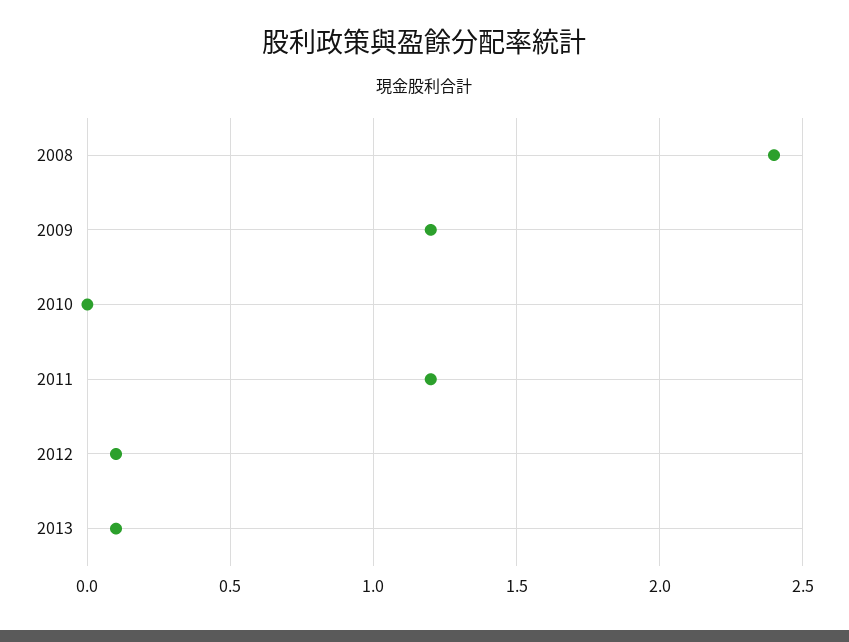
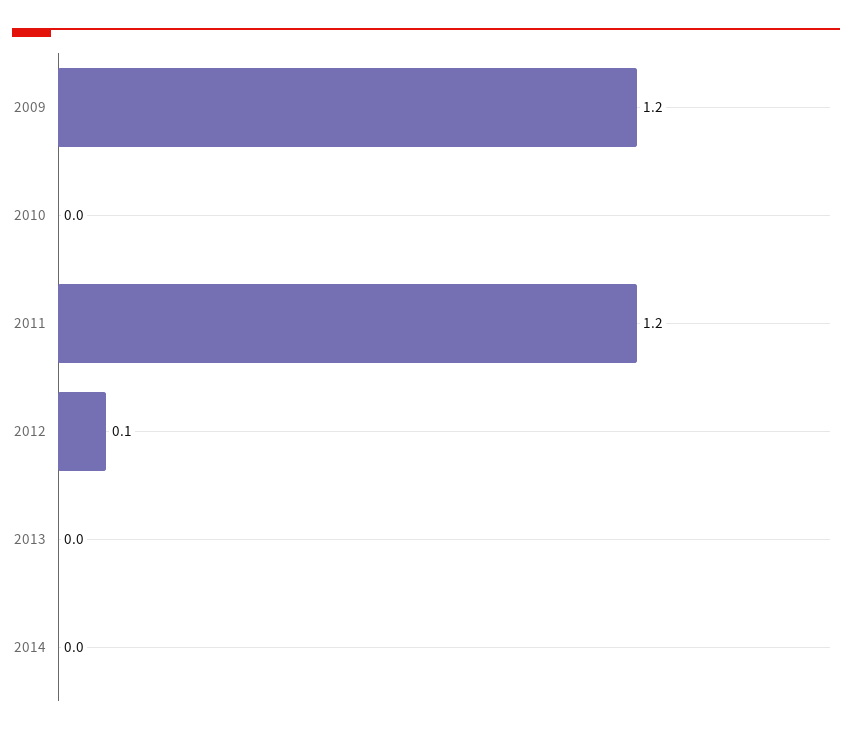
2008: 2.4 -> none
2013: 0.1 -> 0
2014: none -> 0

